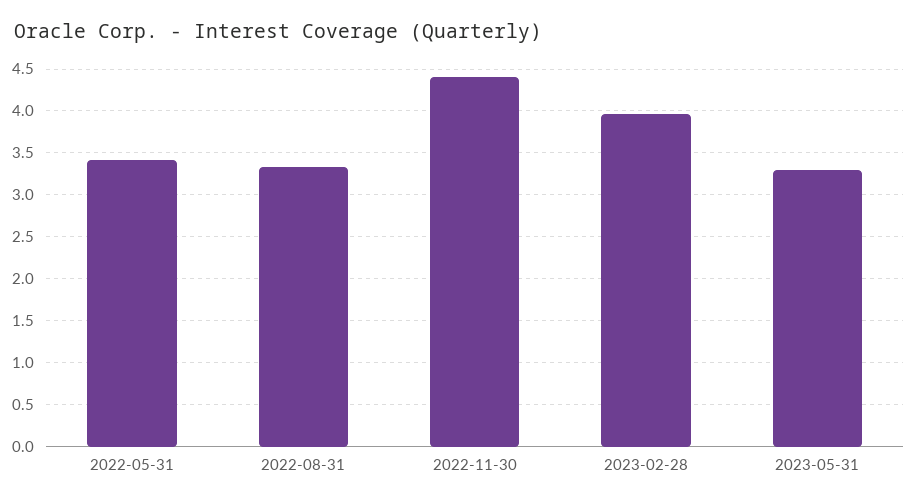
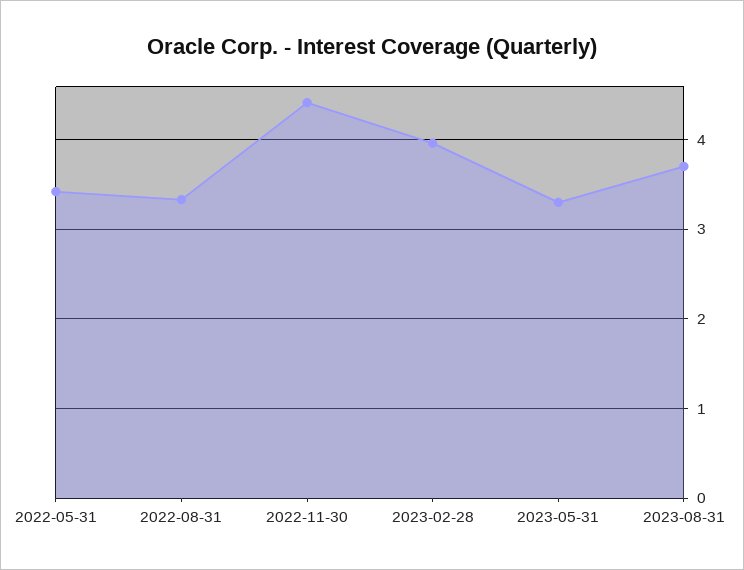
2023-08-31: none -> 3.7

